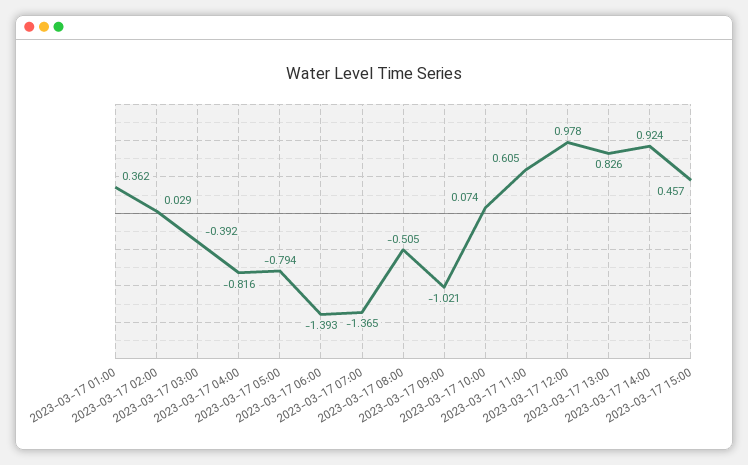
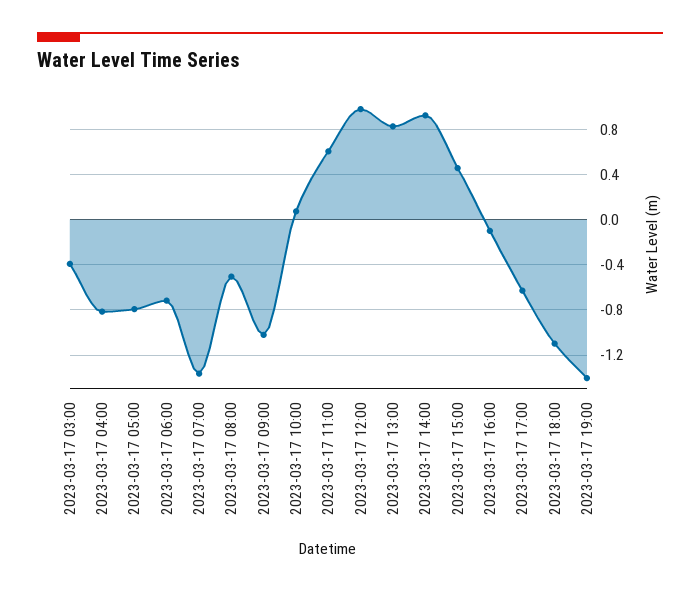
2023-03-17 01:00: 0.362 -> none
2023-03-17 02:00: 0.029 -> none
2023-03-17 06:00: -1.393 -> -0.7
2023-03-17 16:00: none -> -0.1
2023-03-17 17:00: none -> -0.6
2023-03-17 18:00: none -> -1.1
2023-03-17 19:00: none -> -1.4

